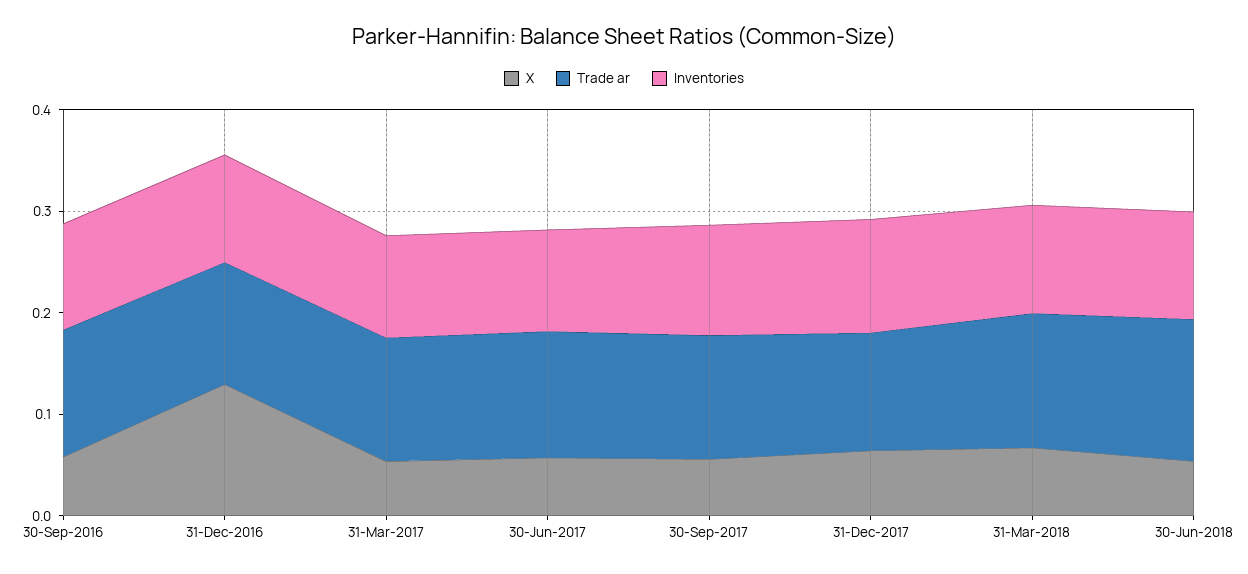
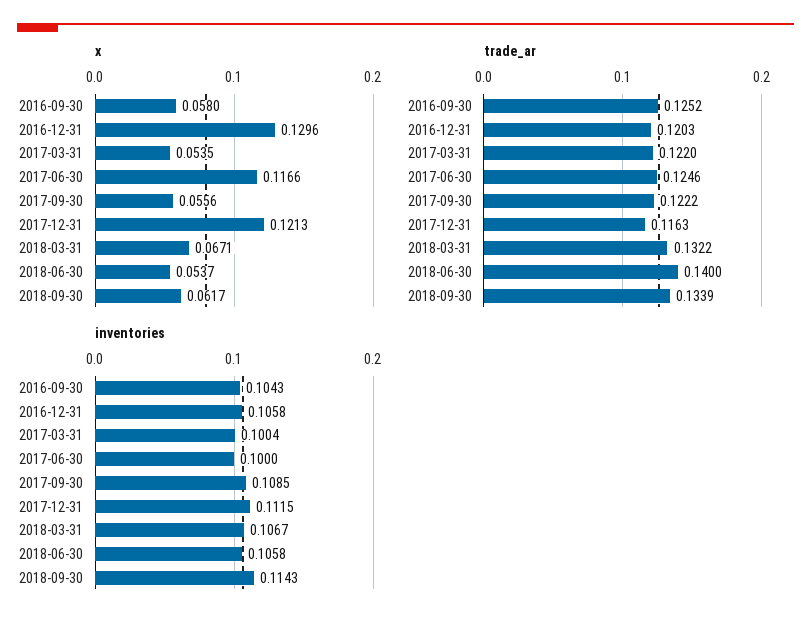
X, 30-Jun-2017: 0.06 -> 0.1166
X, 31-Dec-2017: 0.06 -> 0.1213
X, 2018-09-30: none -> 0.0617
Trade ar, 2018-09-30: none -> 0.1339
Inventories, 2018-09-30: none -> 0.1143

